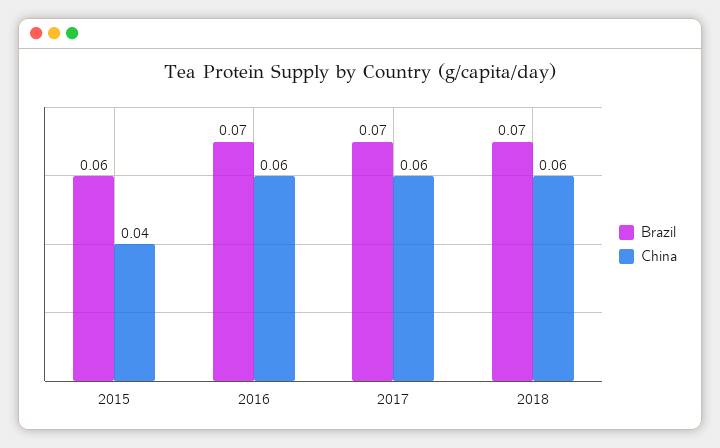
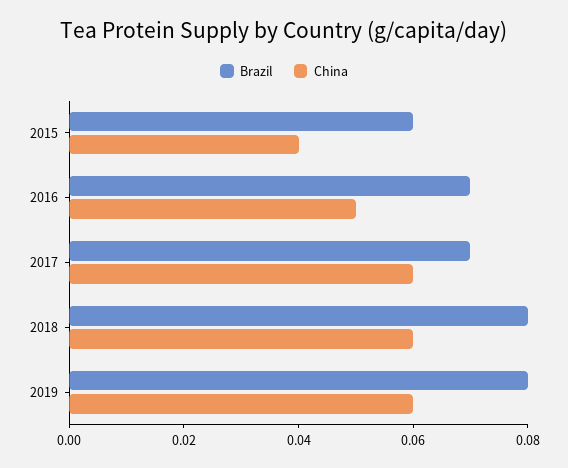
China, 2016: 0.06 -> 0.05
Brazil, 2018: 0.07 -> 0.08
Brazil, 2019: none -> 0.08
China, 2019: none -> 0.06

